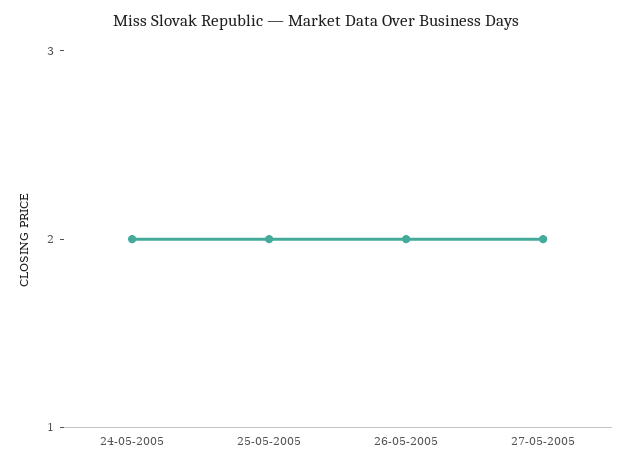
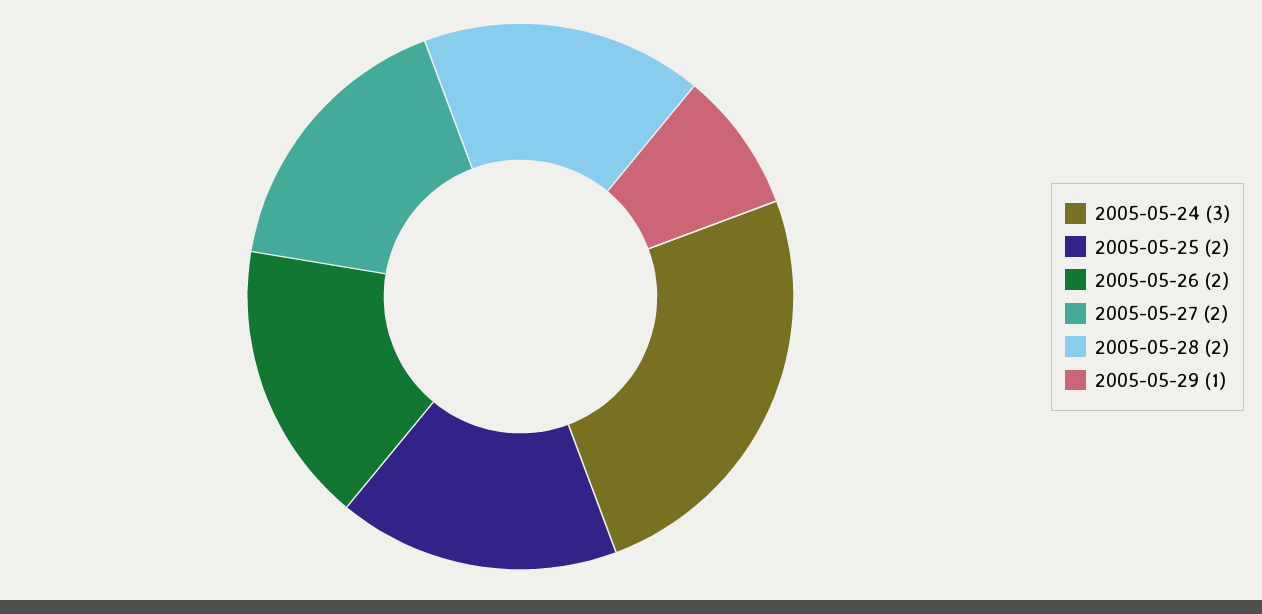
24-05-2005: 2 -> 3
2005-05-28: none -> 2
2005-05-29: none -> 1

